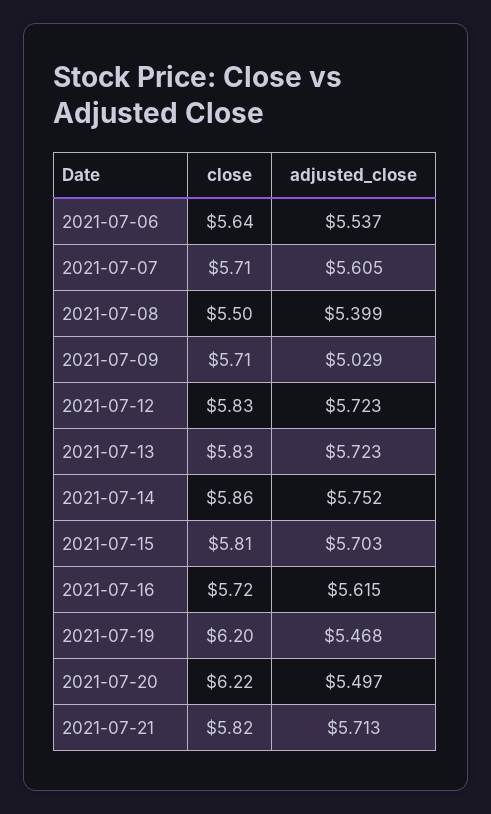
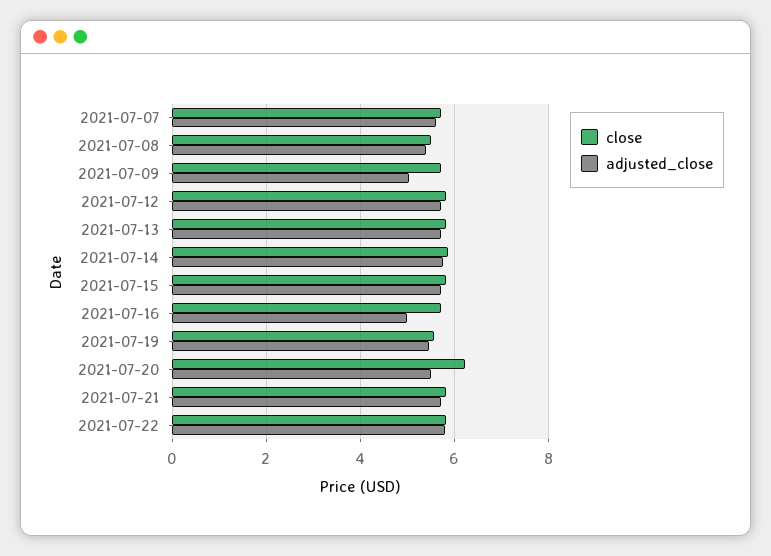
close, 2021-07-06: 5.64 -> none
adjusted_close, 2021-07-06: 5.537 -> none
adjusted_close, 2021-07-16: 5.615 -> 5
close, 2021-07-19: 6.2 -> 5.6
close, 2021-07-22: none -> 5.8
adjusted_close, 2021-07-22: none -> 5.8

